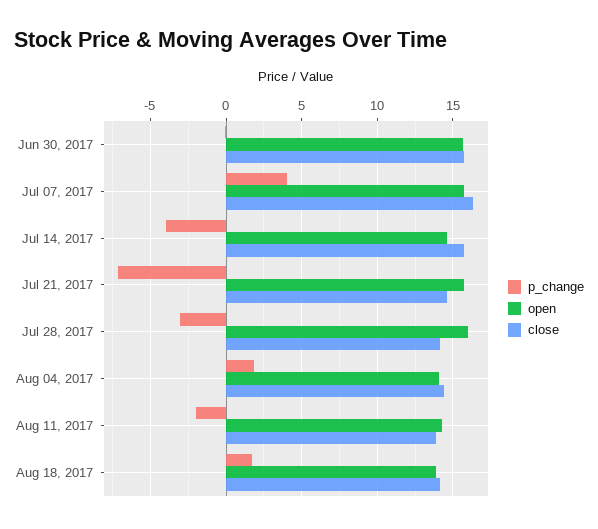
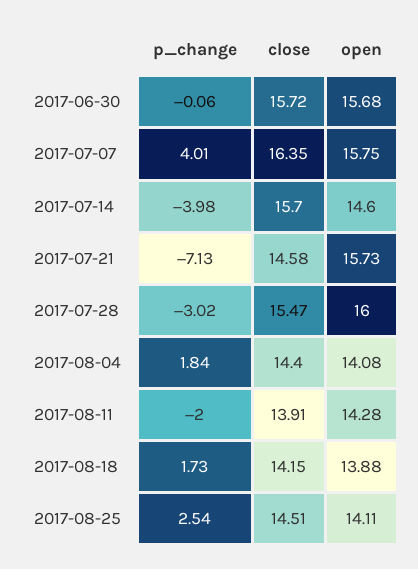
close, Jul 28, 2017: 14 -> 15.47
p_change, 2017-08-25: none -> 2.54
close, 2017-08-25: none -> 14.51
open, 2017-08-25: none -> 14.11

